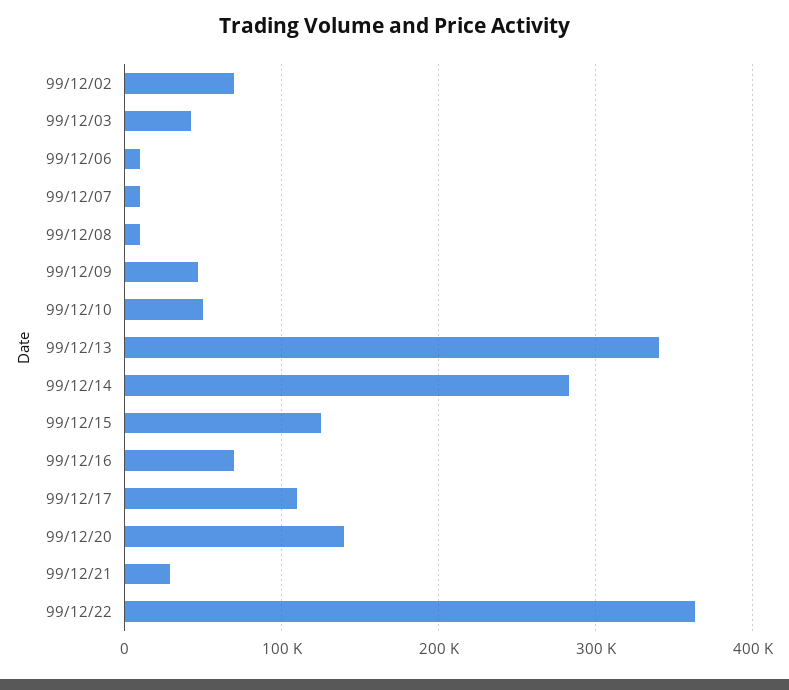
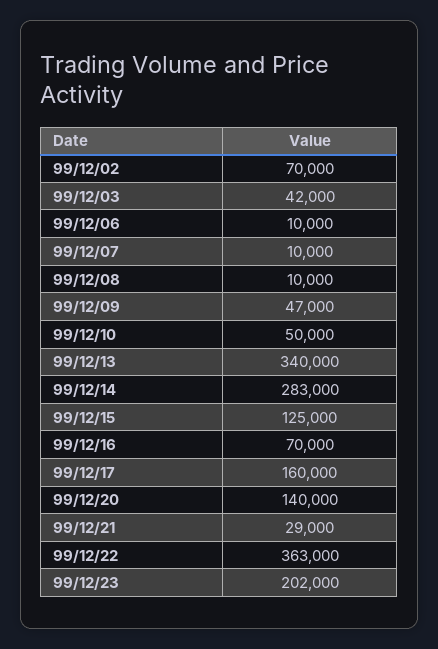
99/12/17: 110000 -> 160000
99/12/23: none -> 202000

